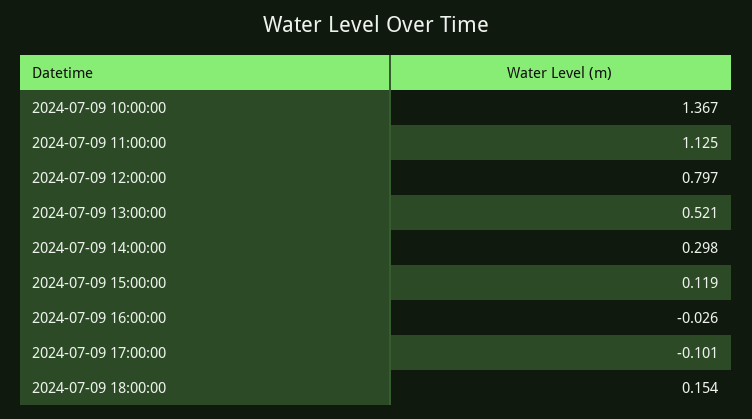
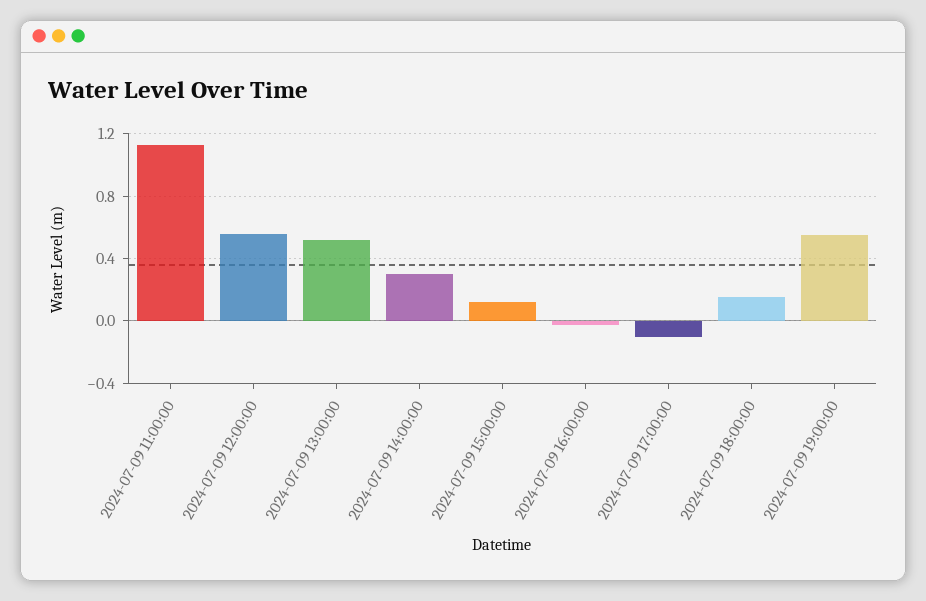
2024-07-09 10:00:00: 1.367 -> none
2024-07-09 12:00:00: 0.797 -> 0.55
2024-07-09 19:00:00: none -> 0.55

